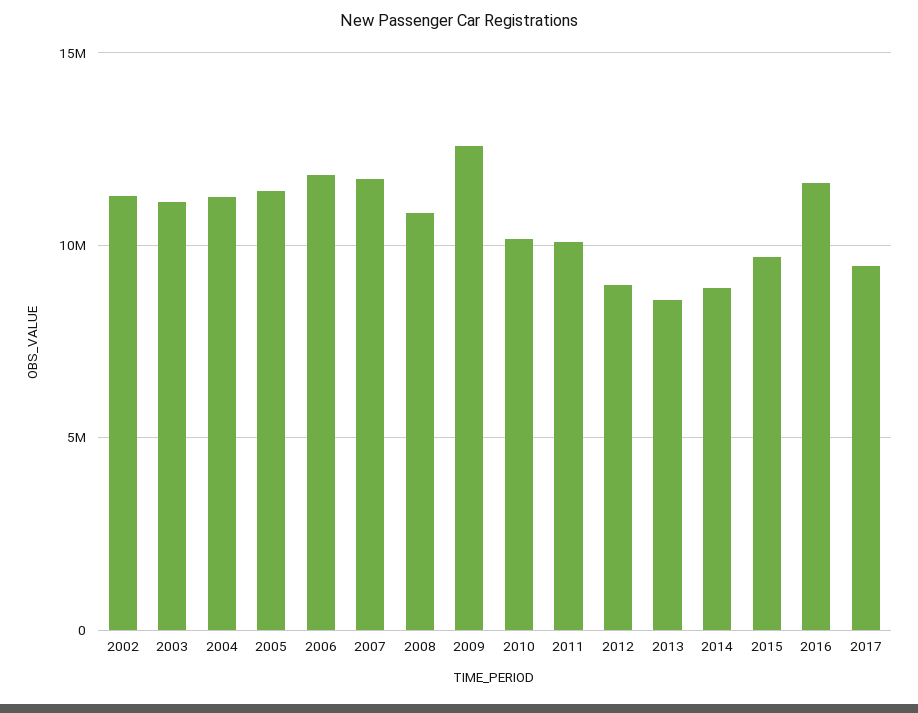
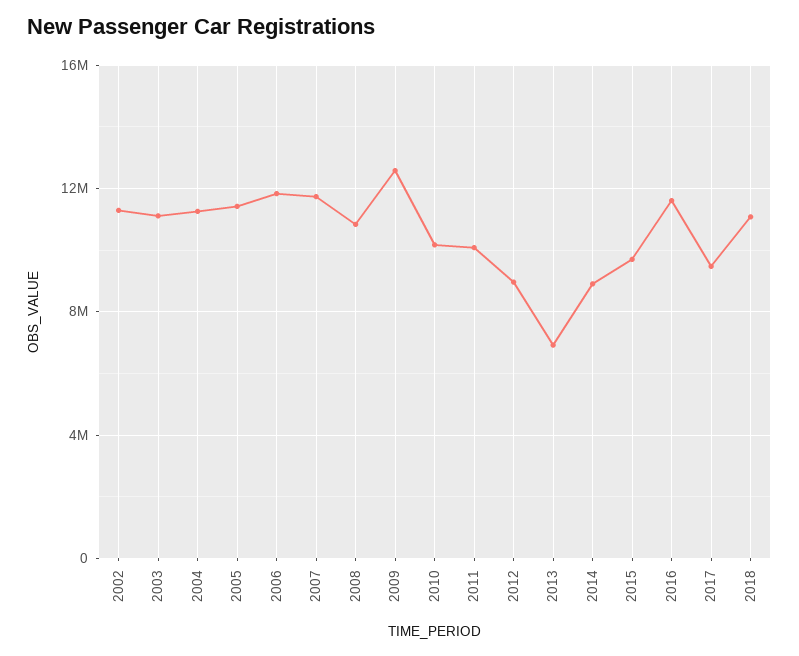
2013: 8500000 -> 7000000
2018: none -> 11000000

